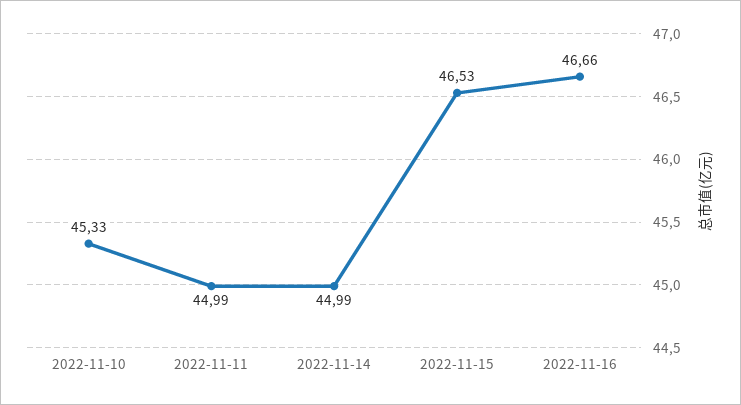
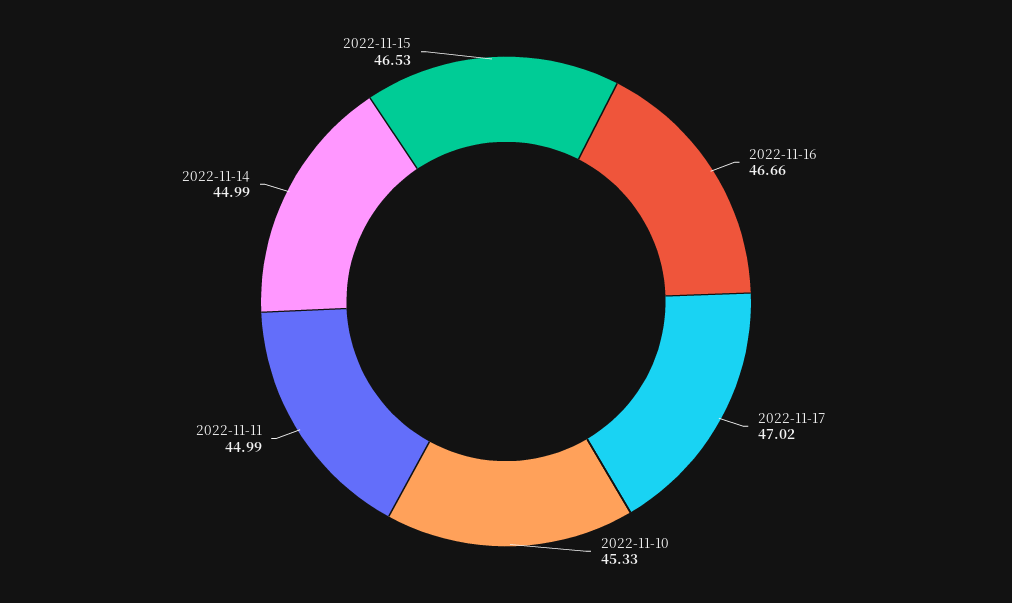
2022-11-17: none -> 47.02

